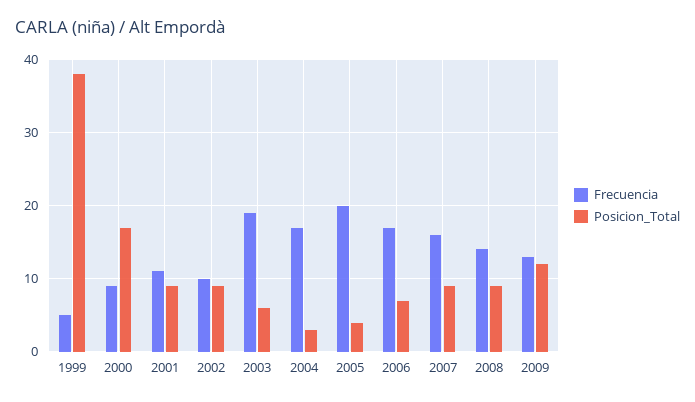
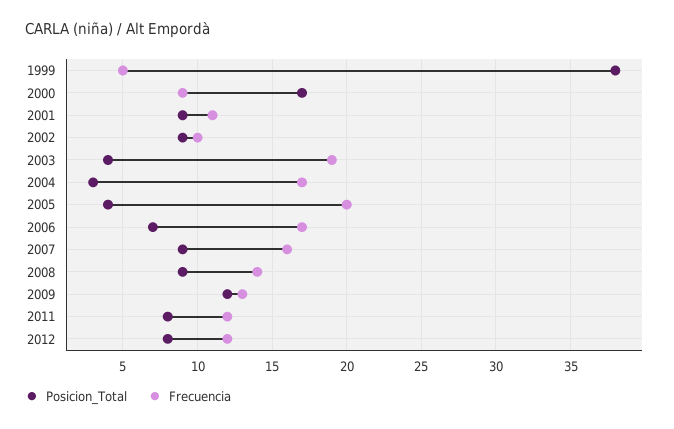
Posicion_Total, 2003: 6 -> 4
Posicion_Total, 2011: none -> 8
Frecuencia, 2011: none -> 12
Posicion_Total, 2012: none -> 8
Frecuencia, 2012: none -> 12

